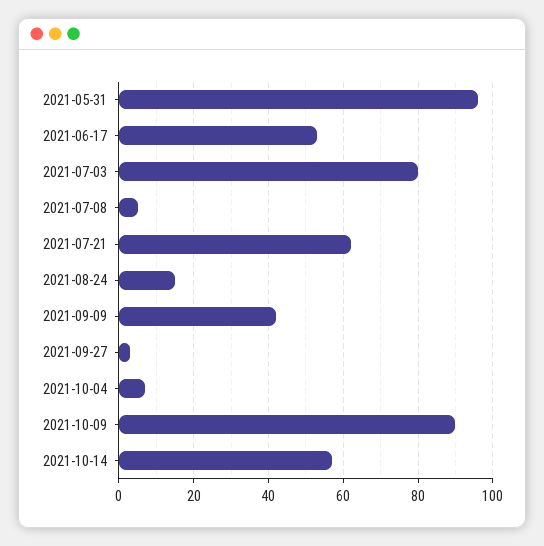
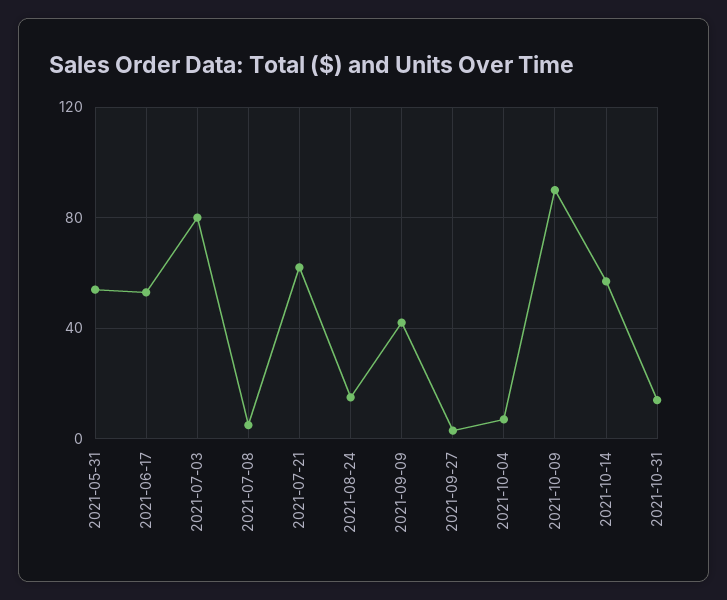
2021-05-31: 95 -> 55
2021-10-31: none -> 15

